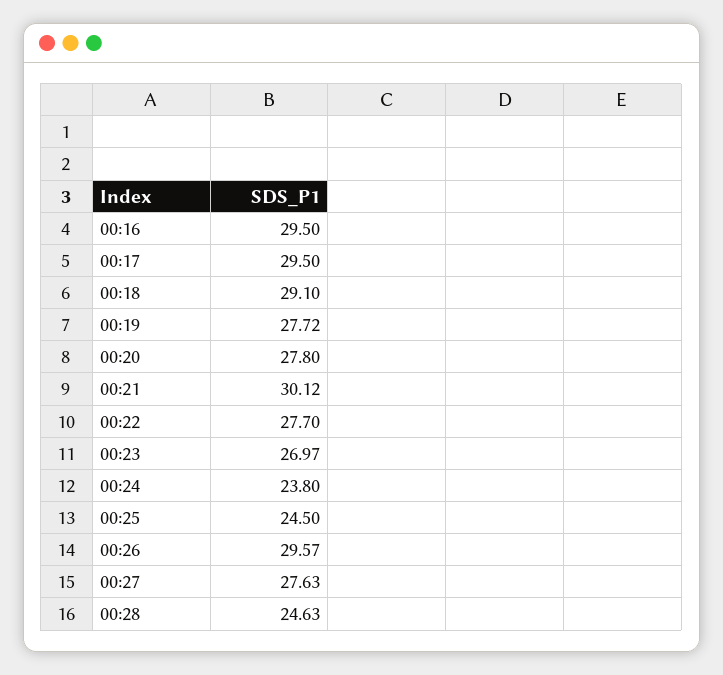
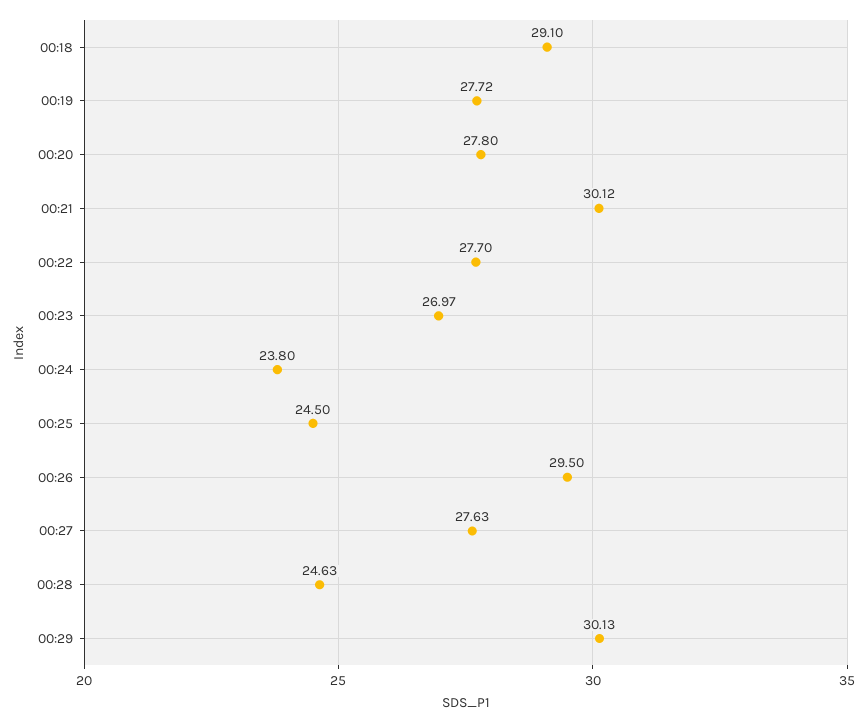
00:16: 29.5 -> none
00:17: 29.5 -> none
00:26: 29.57 -> 29.5
00:29: none -> 30.13

